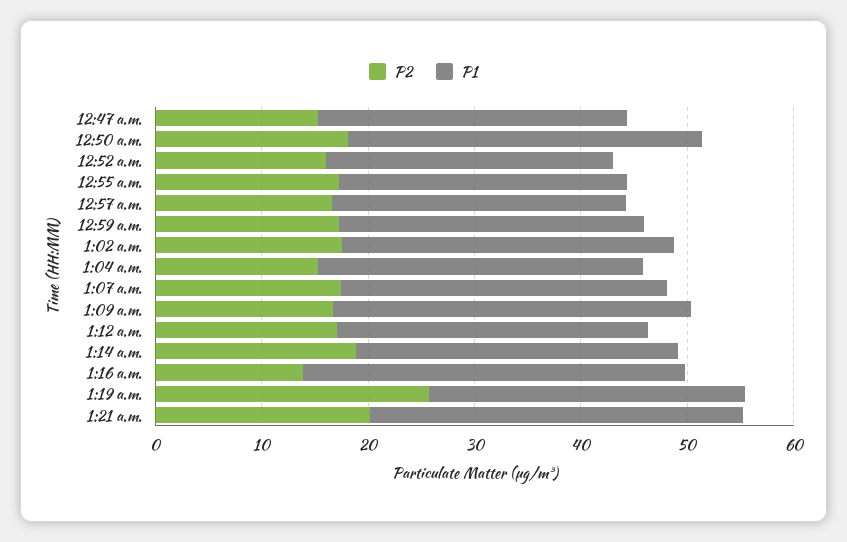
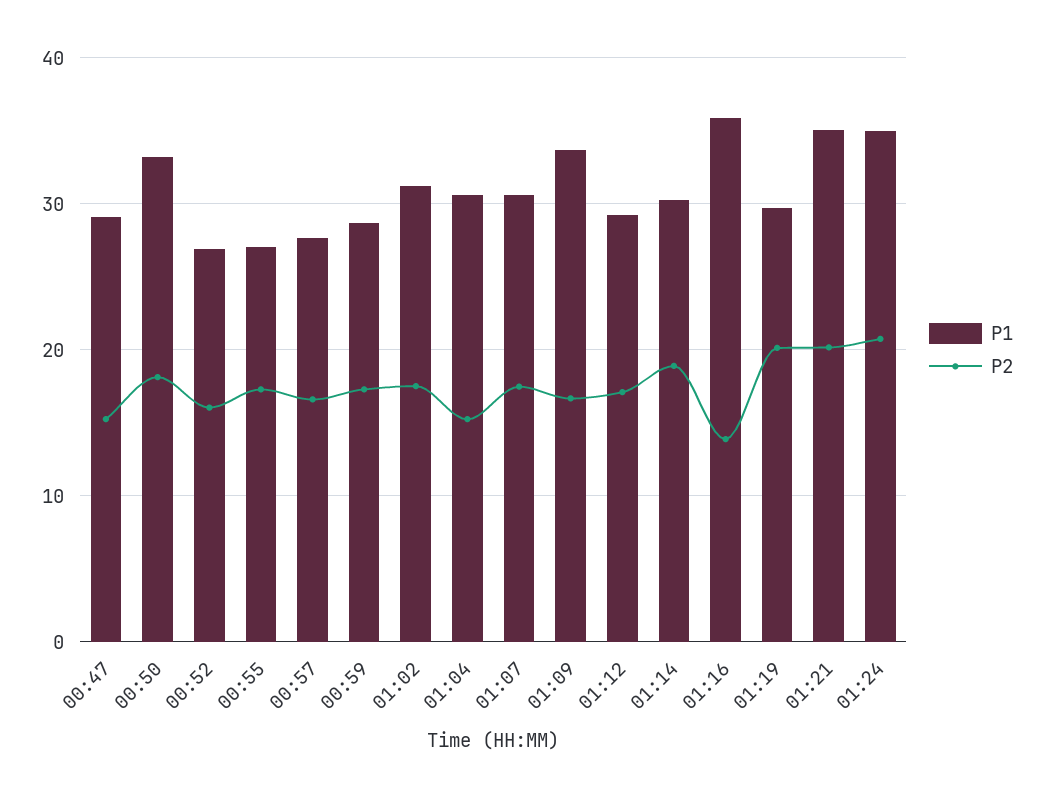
P2, 1:19 a.m.: 26 -> 20
P1, 01:24: none -> 35
P2, 01:24: none -> 21

